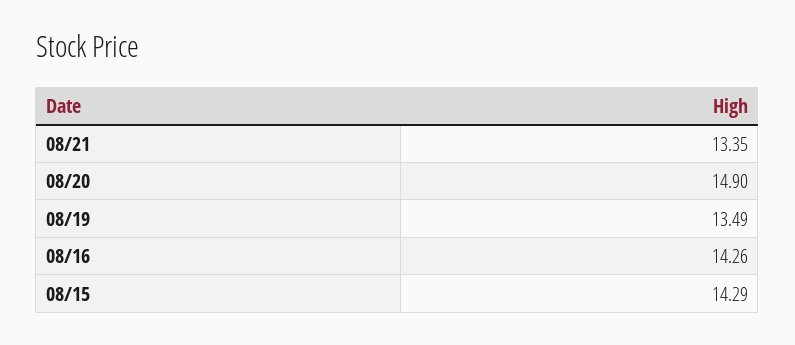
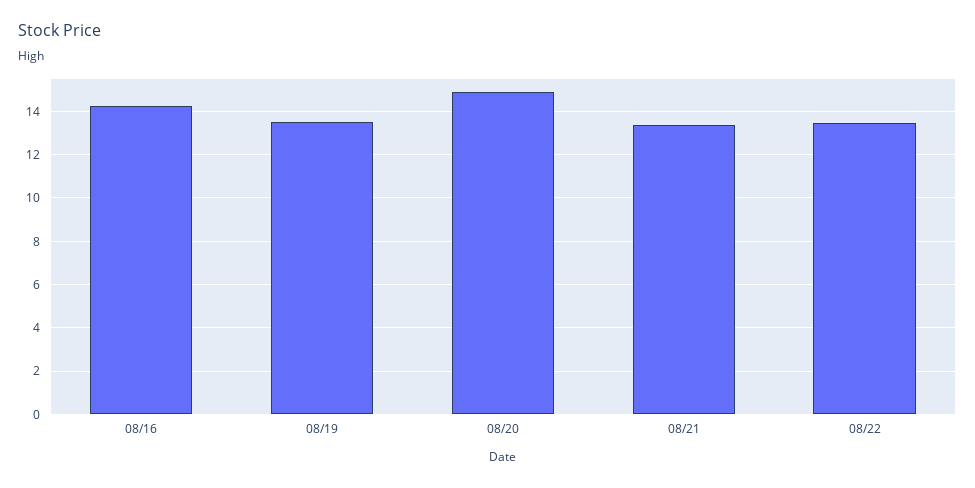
08/15: 14.29 -> none
08/22: none -> 13.5

